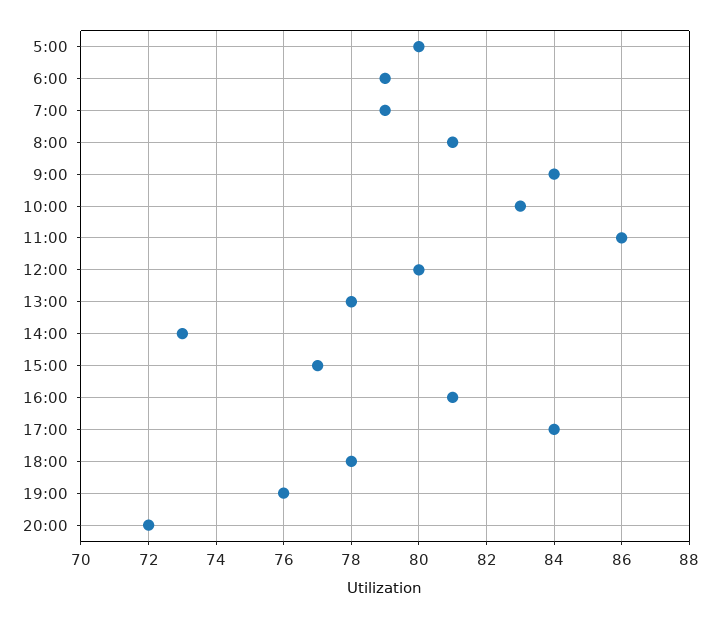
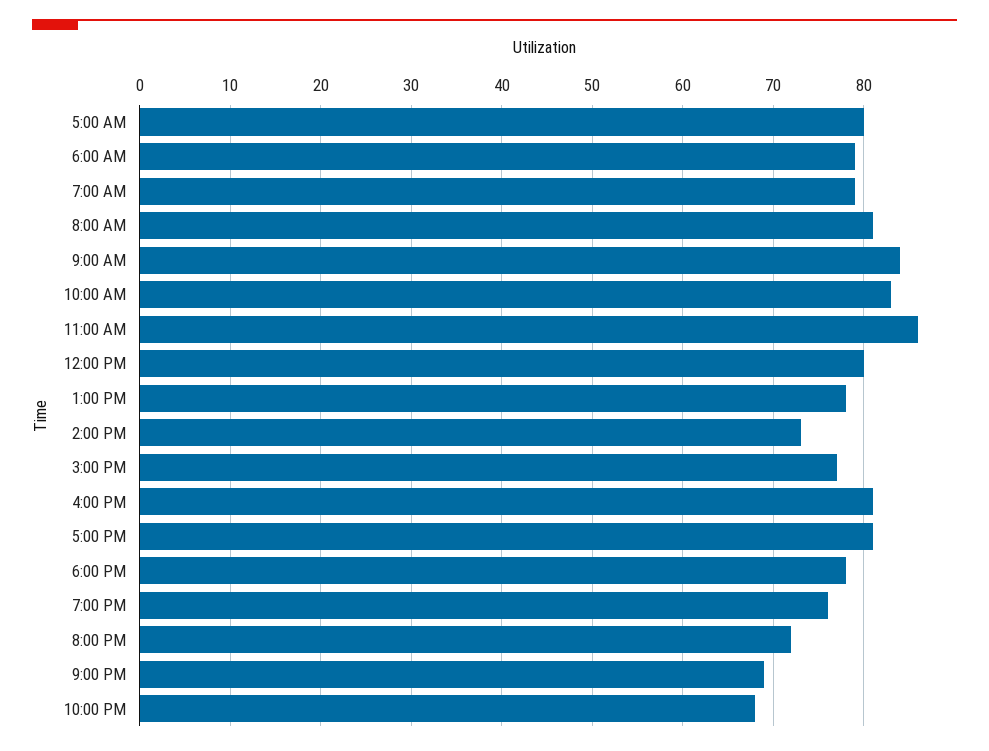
17:00: 84 -> 81
9:00 PM: none -> 69
10:00 PM: none -> 68

